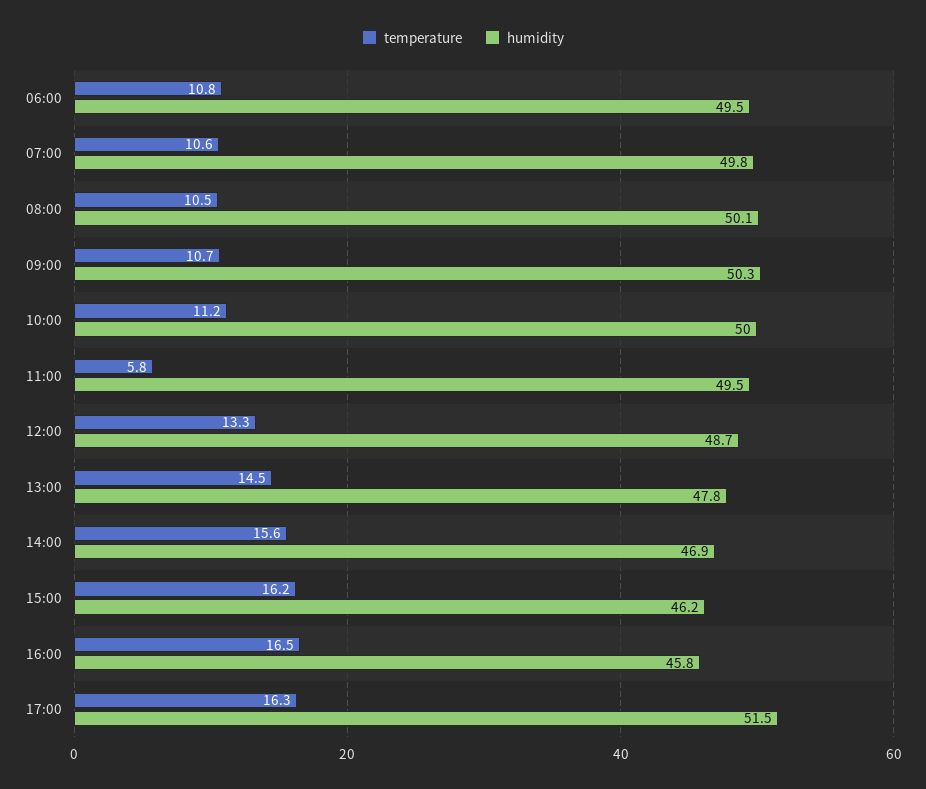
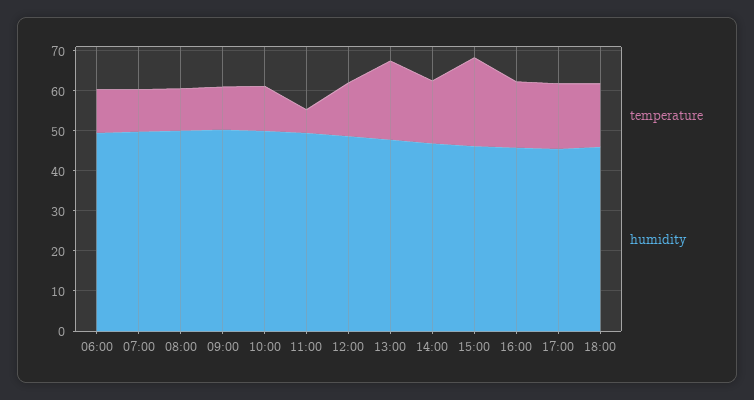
temperature, 13:00: 14.5 -> 20
temperature, 15:00: 16.2 -> 22
humidity, 17:00: 51.5 -> 46
temperature, 18:00: none -> 16
humidity, 18:00: none -> 46

